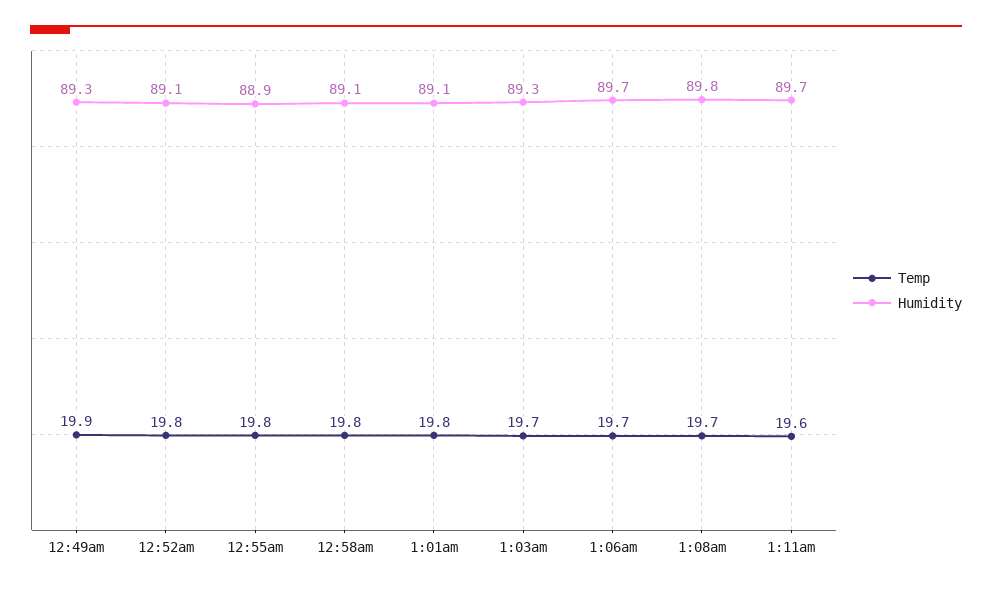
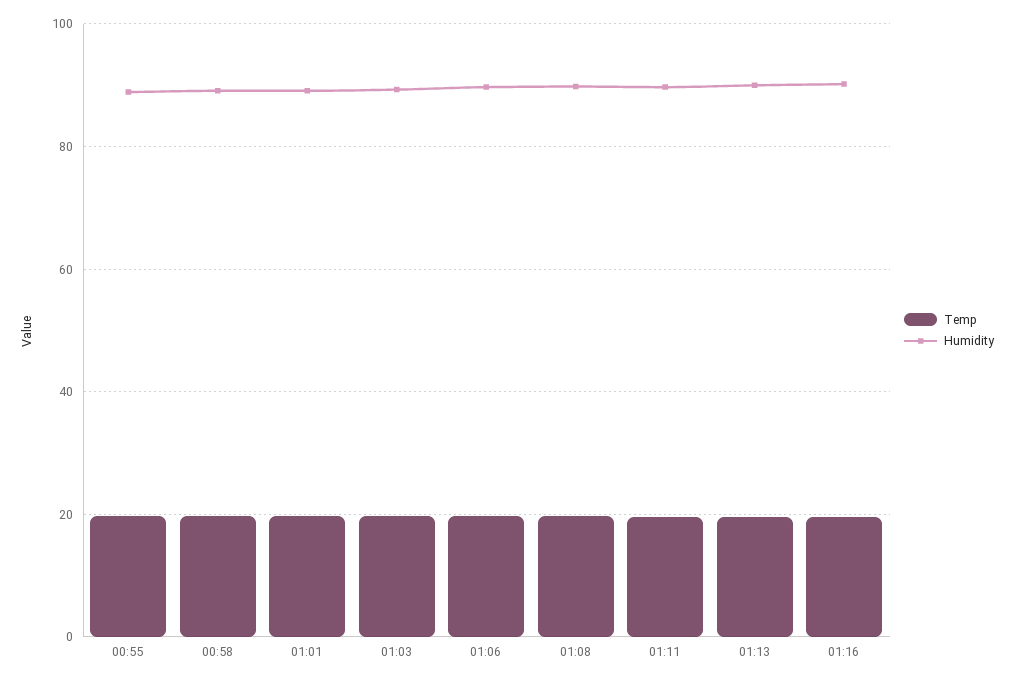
Temp, 12:49am: 19.9 -> none
Humidity, 12:49am: 89.3 -> none
Temp, 12:52am: 19.8 -> none
Humidity, 12:52am: 89.1 -> none
Temp, 01:13: none -> 20
Humidity, 01:13: none -> 90
Temp, 01:16: none -> 20
Humidity, 01:16: none -> 90

